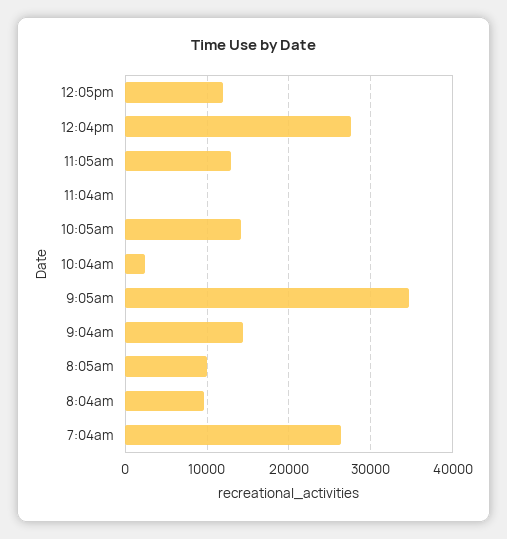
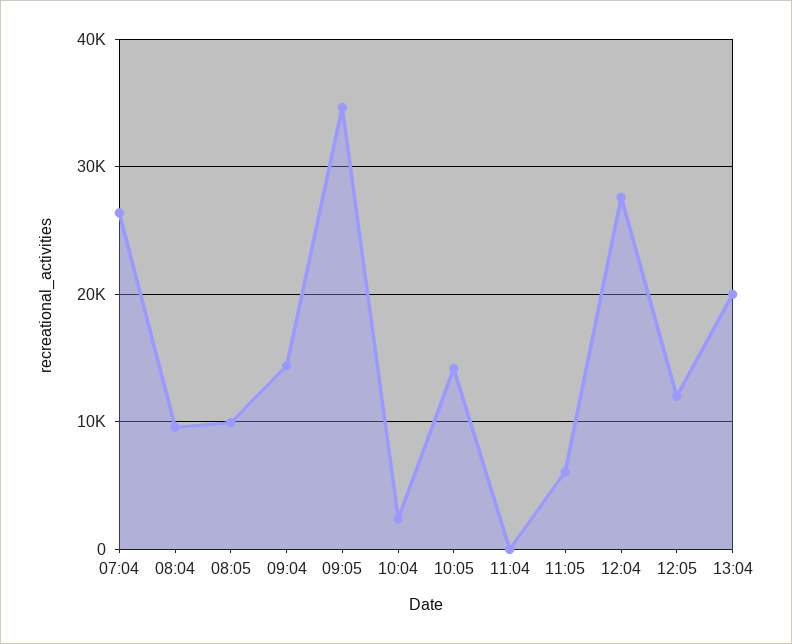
11:05am: 13000 -> 6000
13:04: none -> 20000

